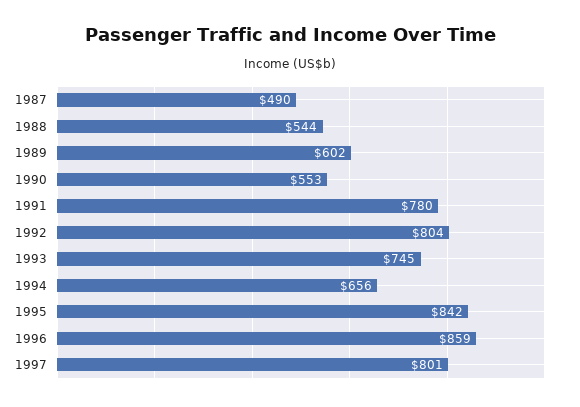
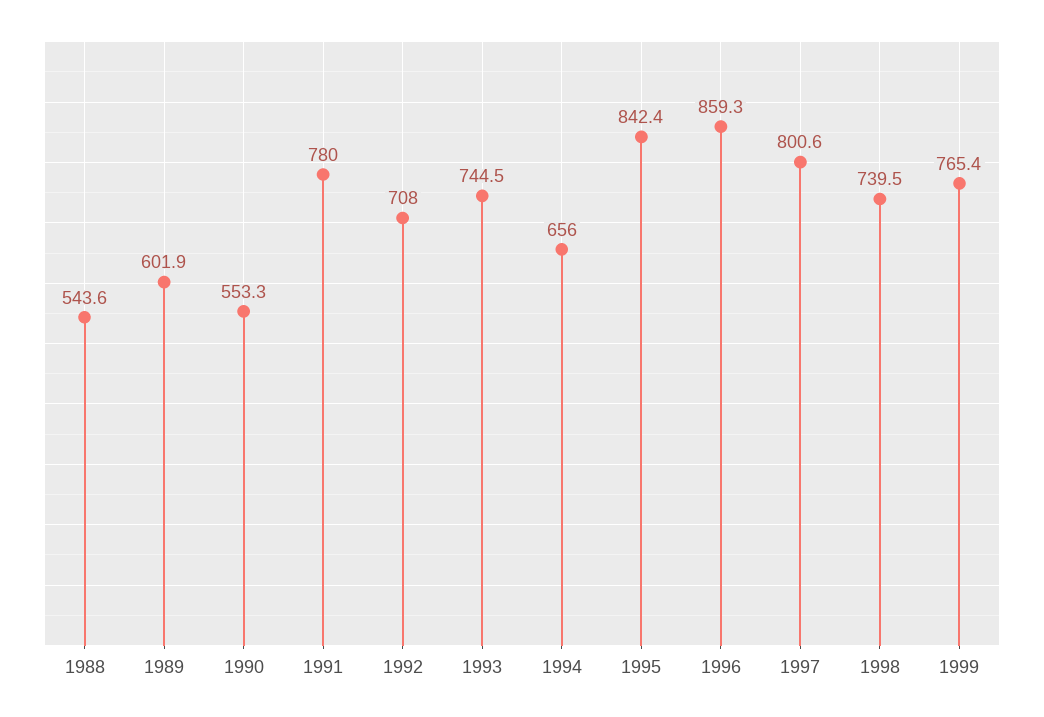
1987: 490 -> none
1992: 804 -> 708
1998: none -> 739.5
1999: none -> 765.4

